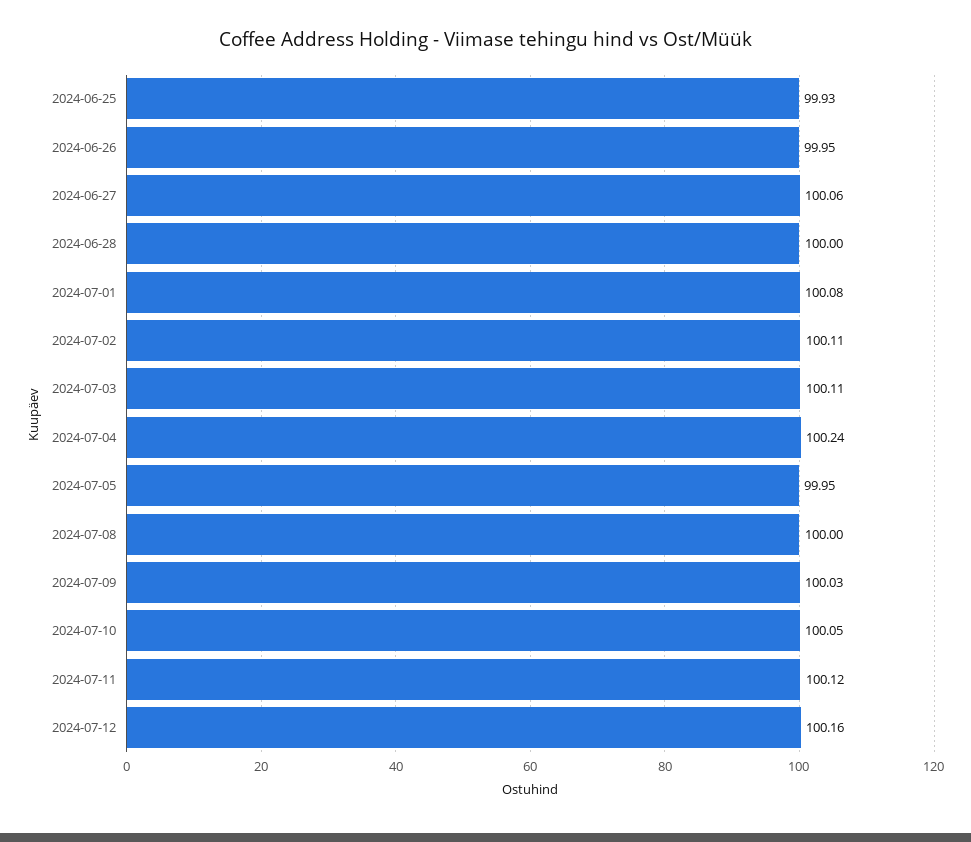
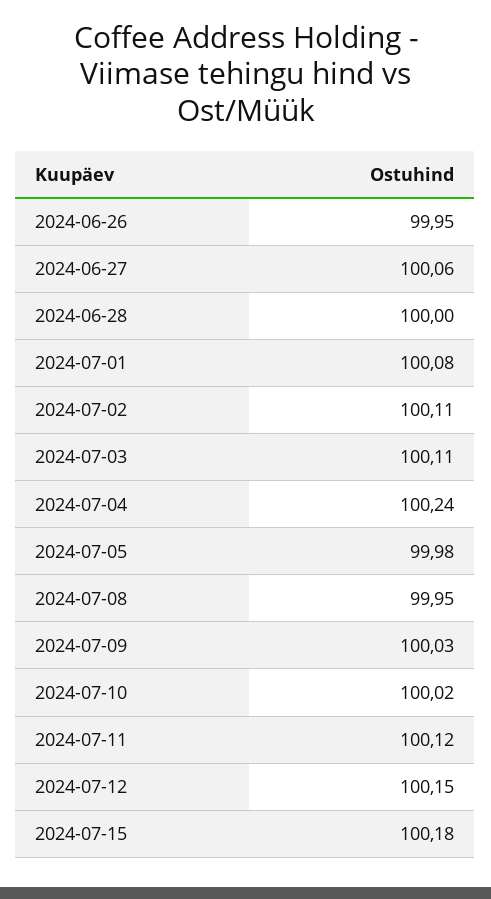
2024-06-25: 99.93 -> none
2024-07-05: 99.95 -> 99.98
2024-07-08: 100 -> 99.95
2024-07-10: 100.05 -> 100.02
2024-07-12: 100.16 -> 100.15
2024-07-15: none -> 100.18

